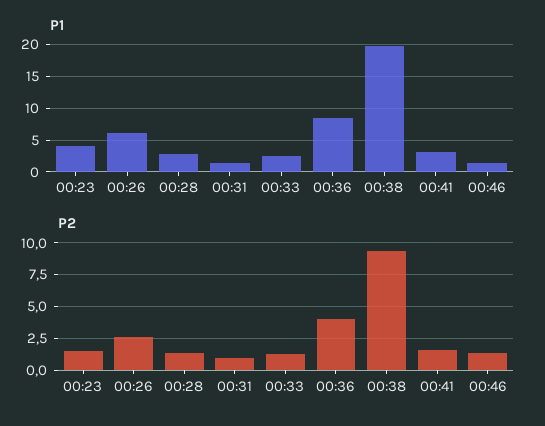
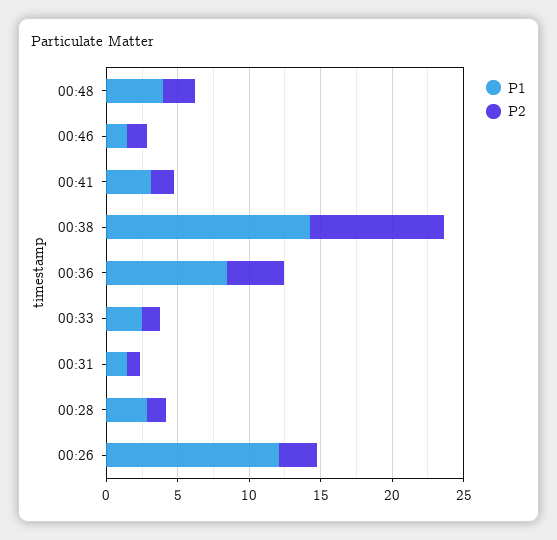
P1, 00:23: 4 -> none
P1, 00:26: 6 -> 12
P1, 00:38: 20 -> 14
P2, 00:23: 1.5 -> none
P1, 00:48: none -> 4
P2, 00:48: none -> 2

